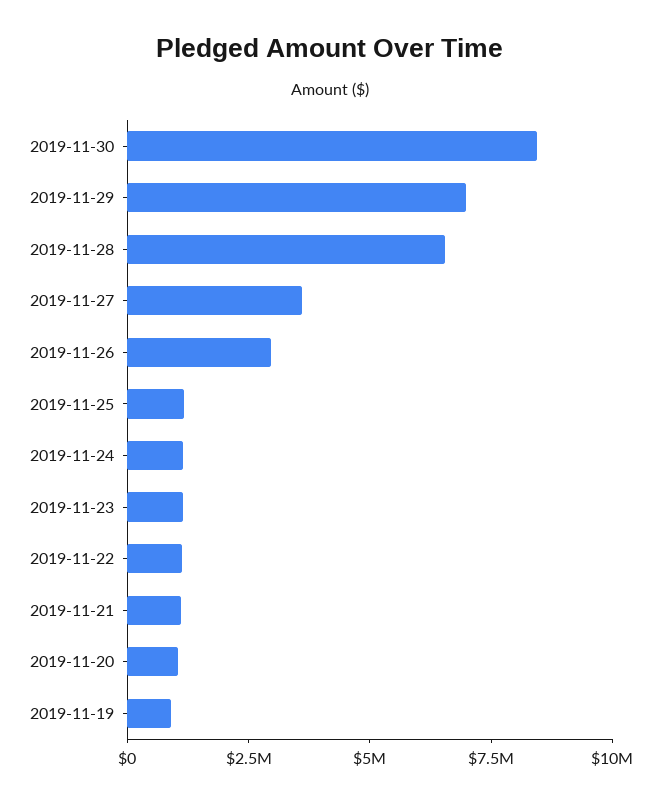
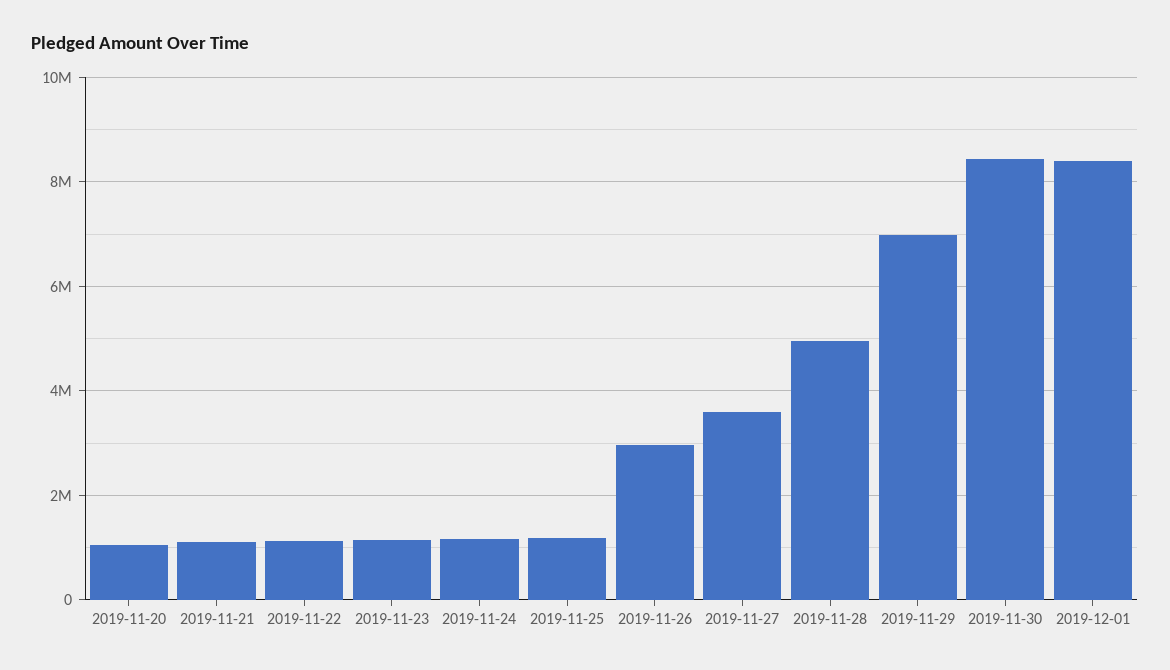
2019-11-28: 6500000 -> 5000000
2019-11-19: 1000000 -> none
2019-12-01: none -> 8400000

